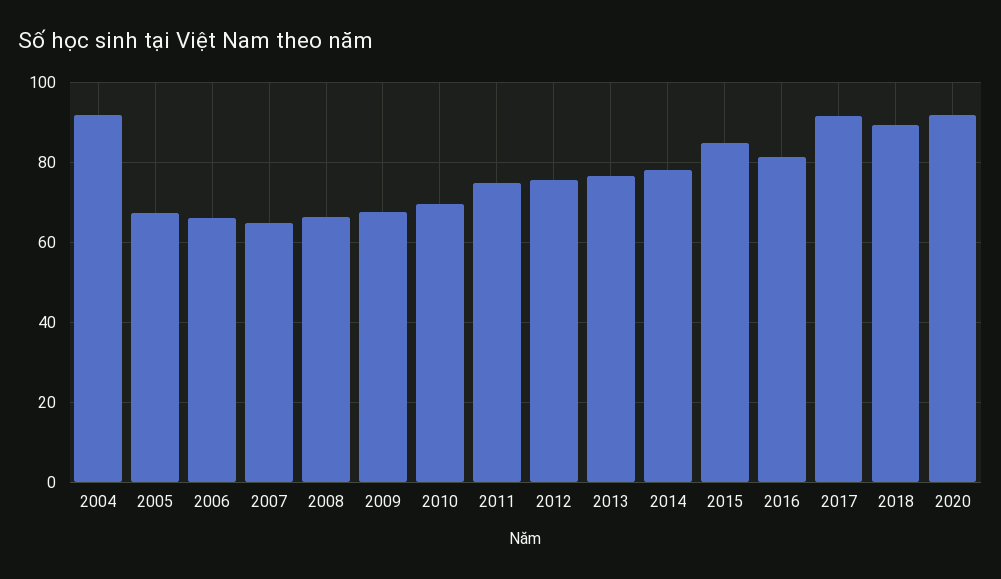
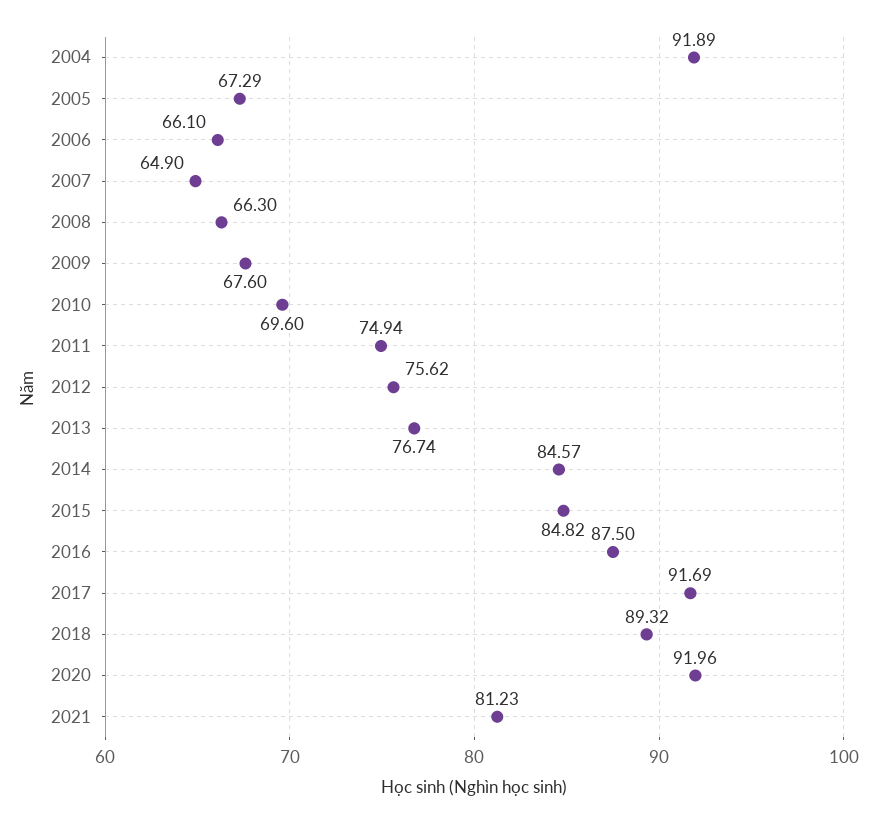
2014: 78 -> 84.57
2016: 82 -> 87.5
2021: none -> 81.23

